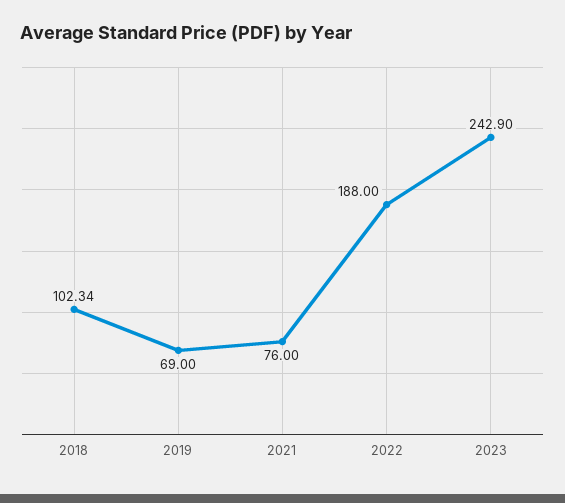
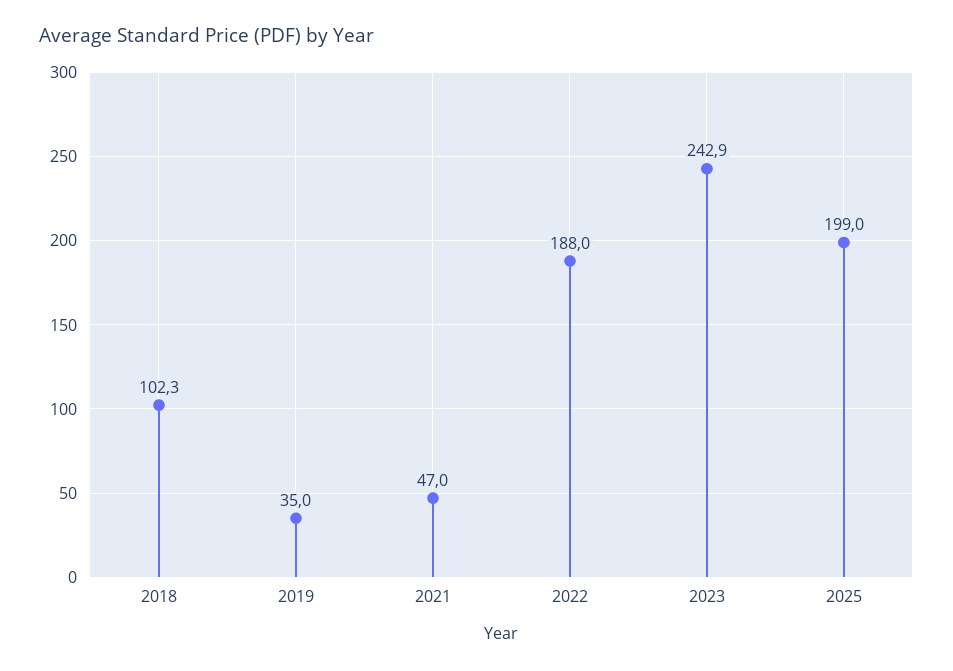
2019: 69 -> 35
2021: 76 -> 47
2025: none -> 199

